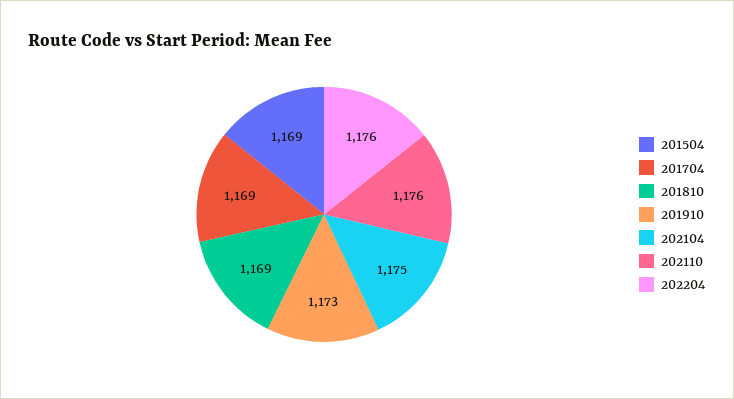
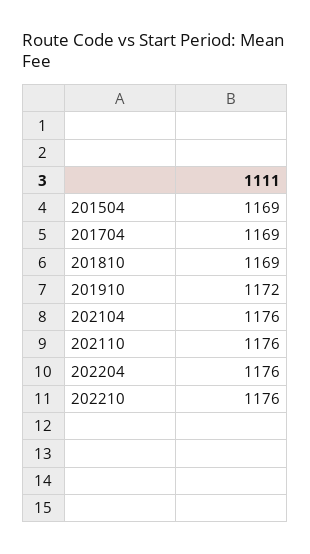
201910: 1173 -> 1172
202104: 1175 -> 1176
202210: none -> 1176

